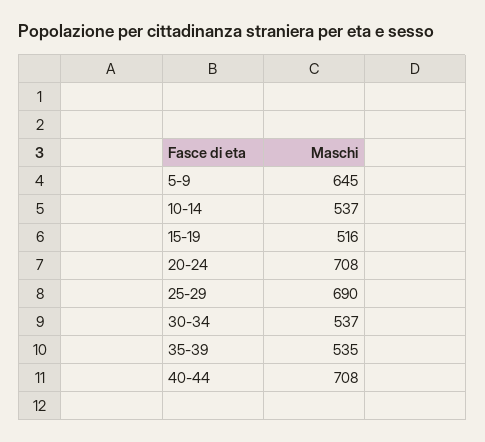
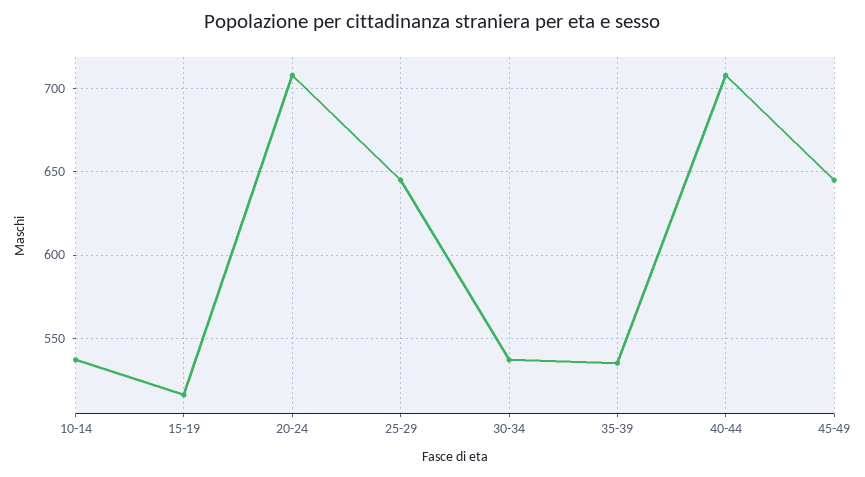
5-9: 645 -> none
25-29: 690 -> 645
45-49: none -> 645

